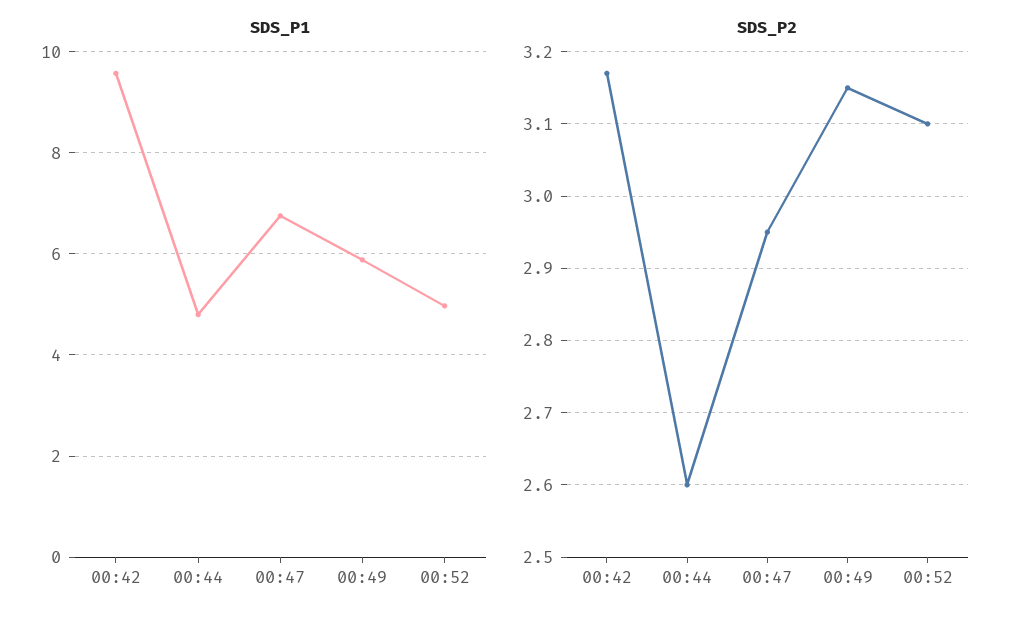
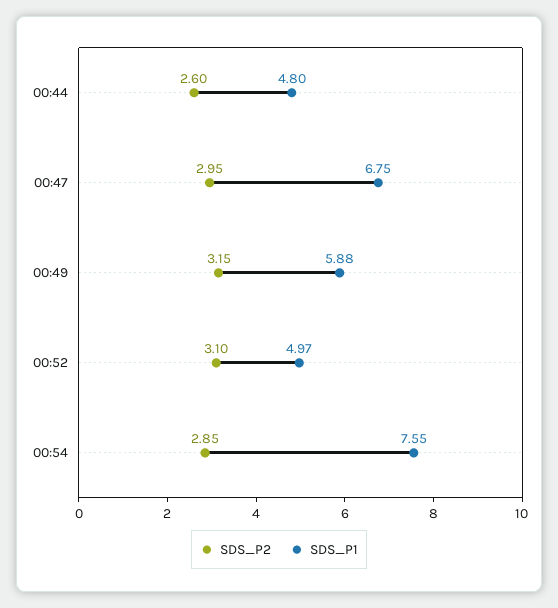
SDS_P1, 00:42: 9.6 -> none
SDS_P2, 00:42: 3.17 -> none
SDS_P2, 00:54: none -> 2.85
SDS_P1, 00:54: none -> 7.55

